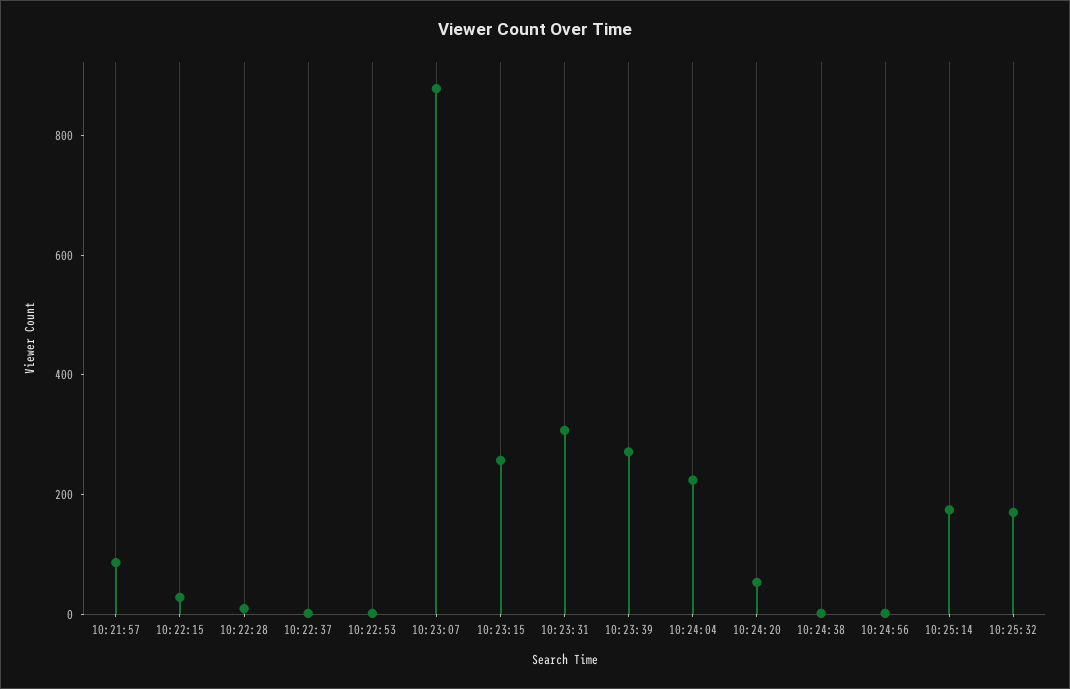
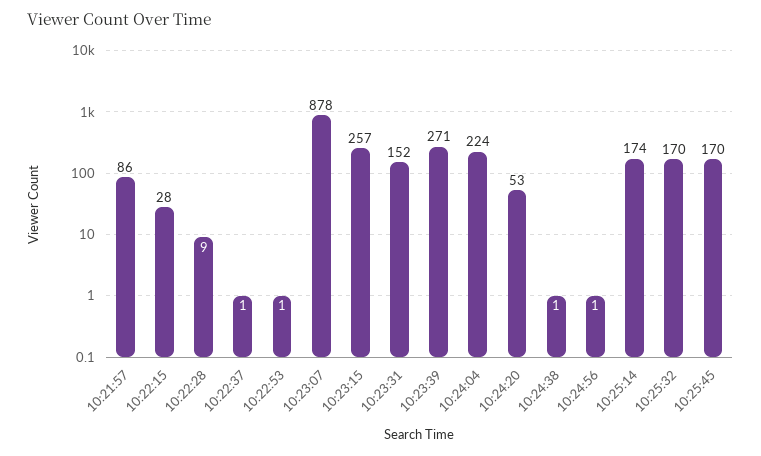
10:23:31: 300 -> 152
10:25:45: none -> 170

